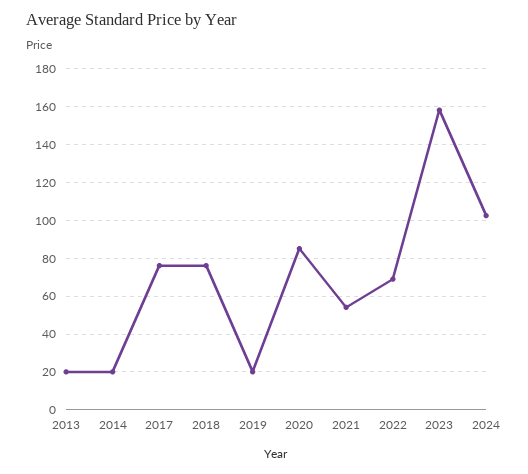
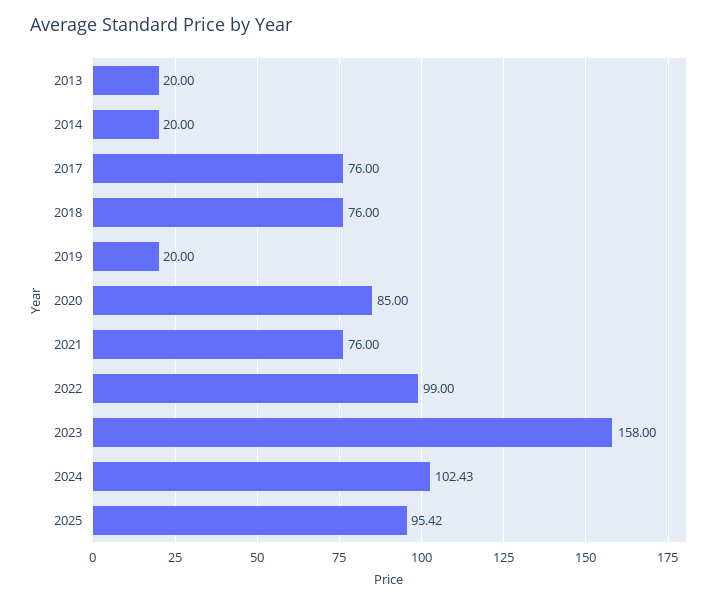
2021: 55 -> 76
2022: 70 -> 99
2025: none -> 95.42

